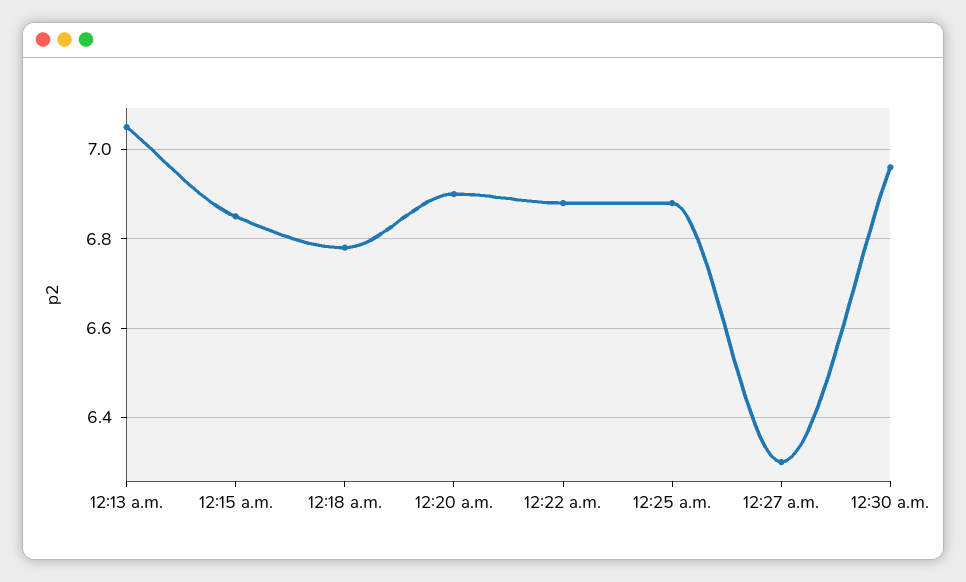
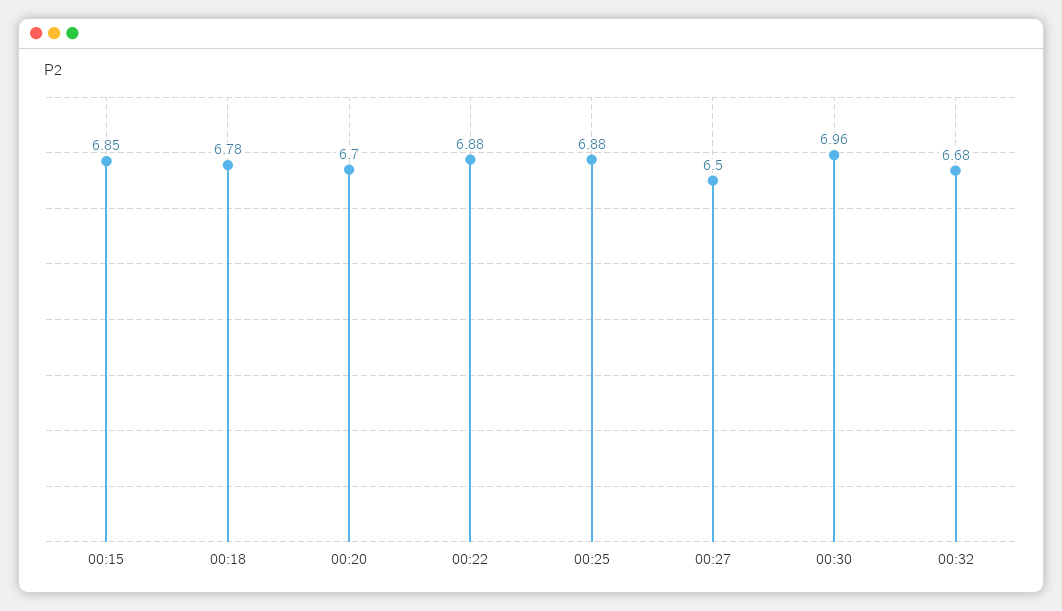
12:13 a.m.: 7.05 -> none
12:20 a.m.: 6.9 -> 6.7
12:27 a.m.: 6.3 -> 6.5
00:32: none -> 6.68

